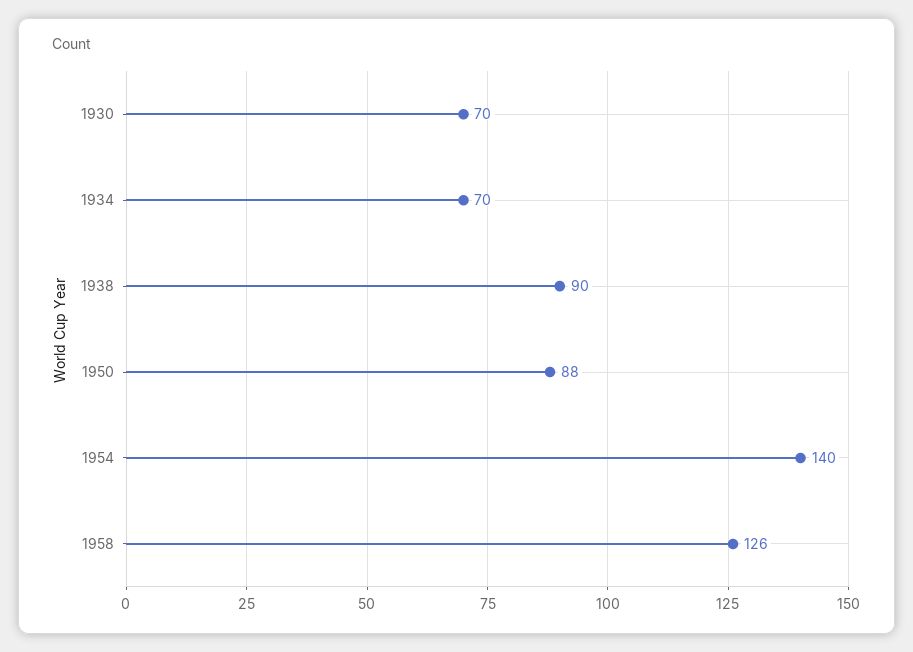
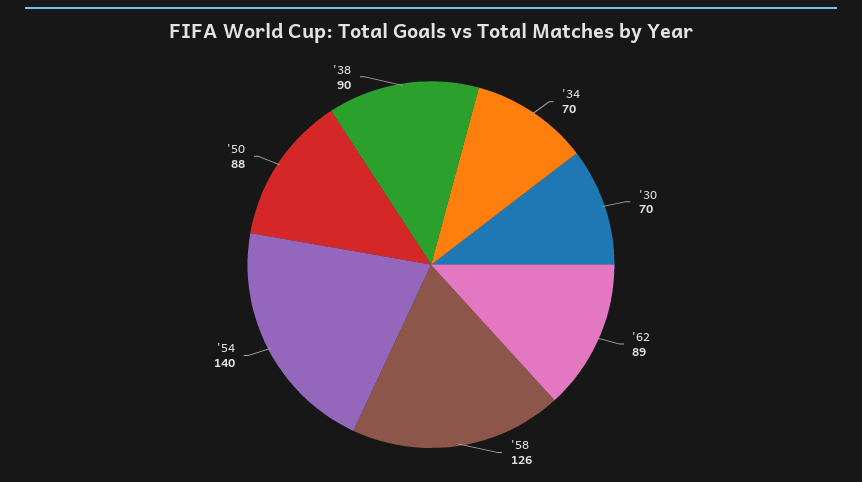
'62: none -> 89

